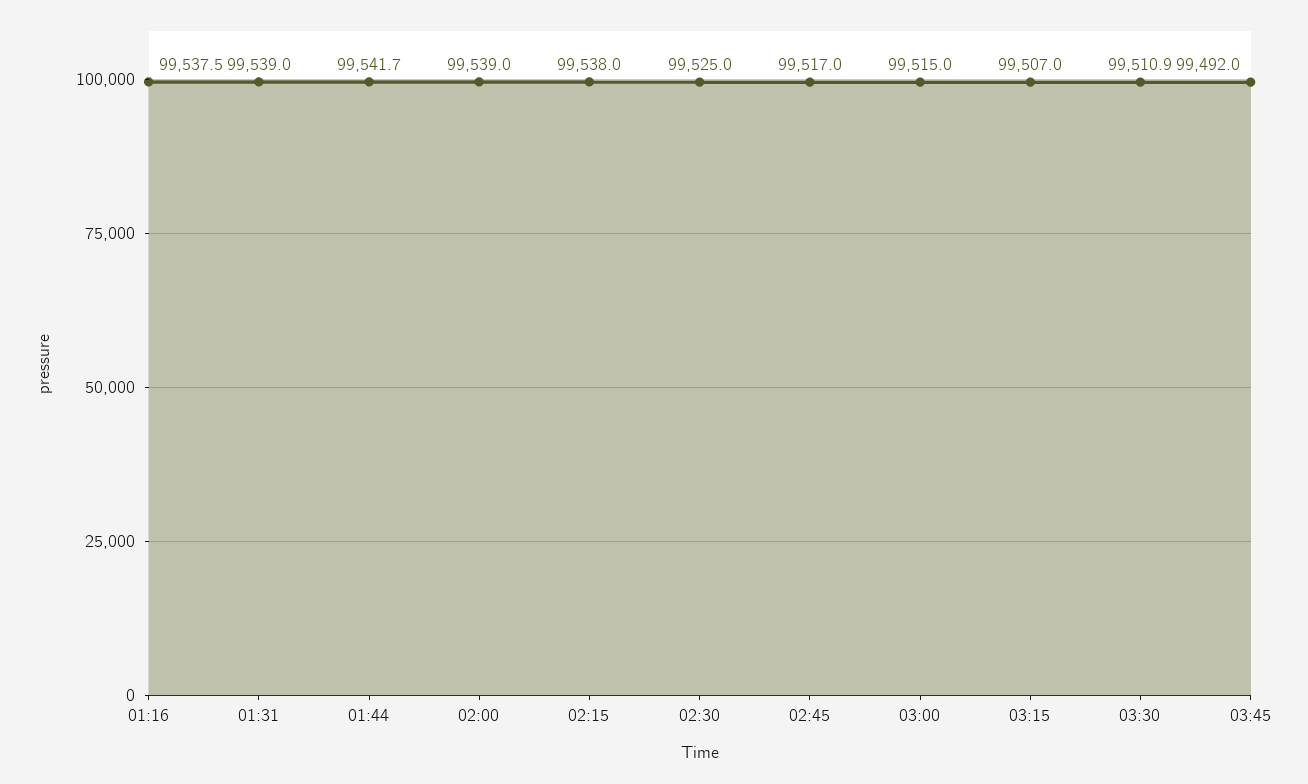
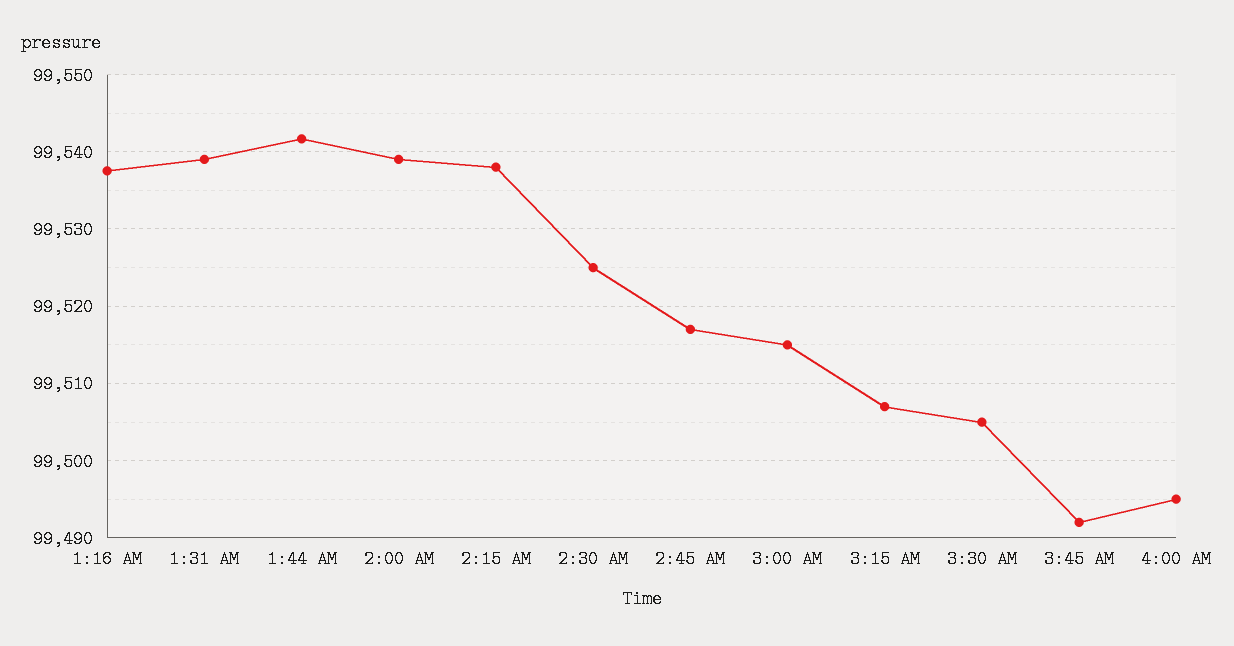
03:30: 99510.9 -> 99505
4:00 AM: none -> 99495

